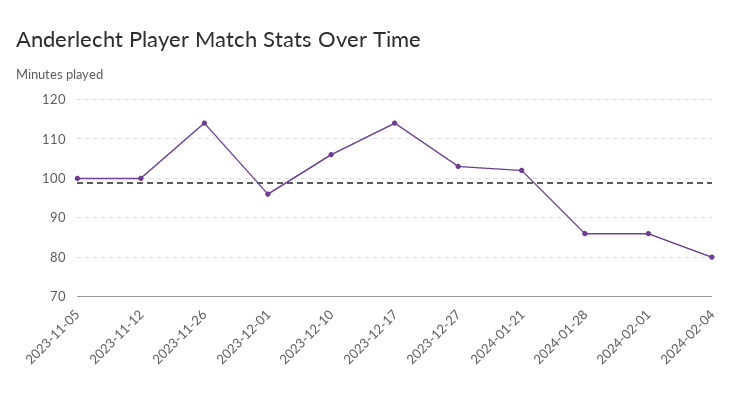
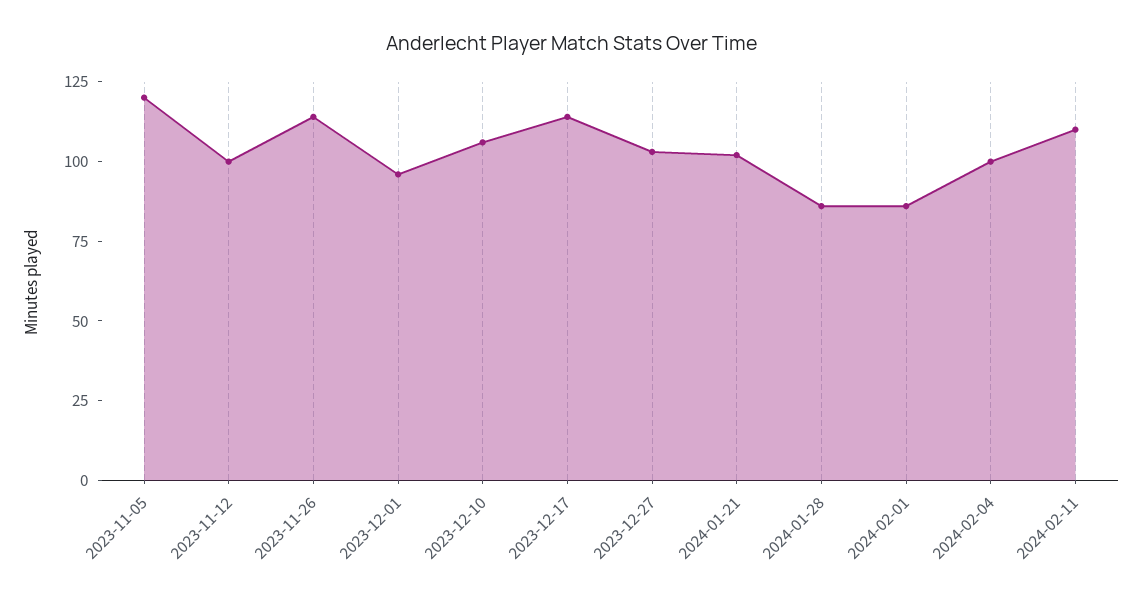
2023-11-05: 100 -> 120
2024-02-04: 80 -> 100
2024-02-11: none -> 110

